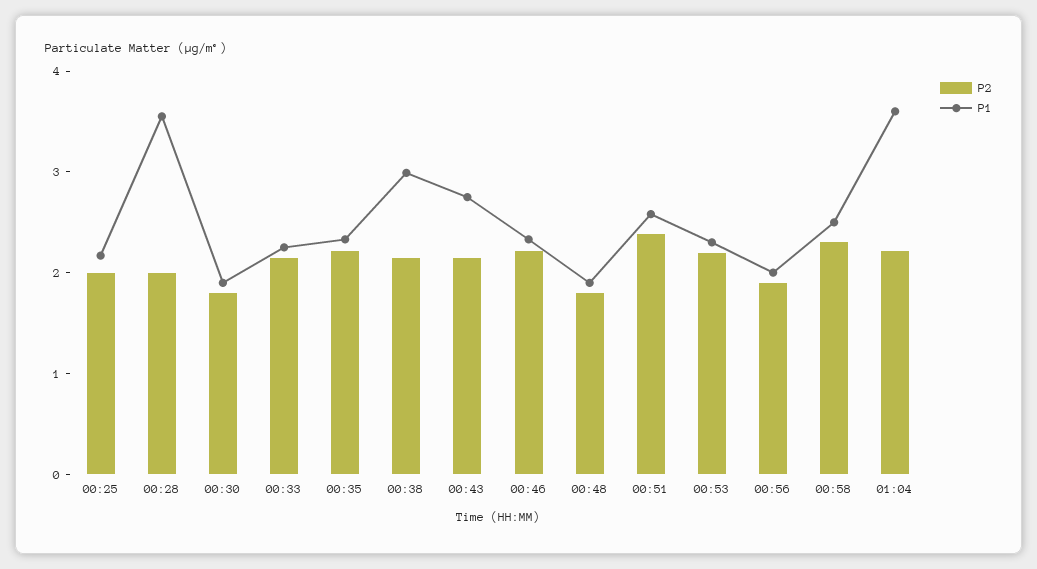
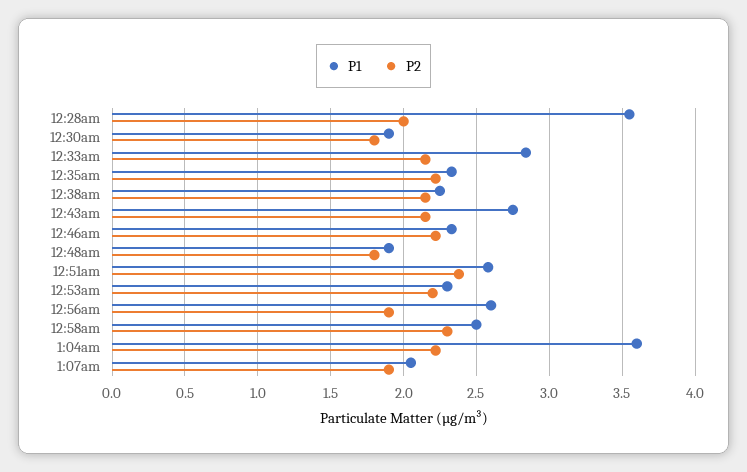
P2, 00:25: 2 -> none
P1, 00:25: 2.2 -> none
P1, 00:33: 2.2 -> 2.85
P1, 00:38: 3 -> 2.25
P1, 00:56: 2 -> 2.6
P1, 1:07am: none -> 2.05
P2, 1:07am: none -> 1.9

